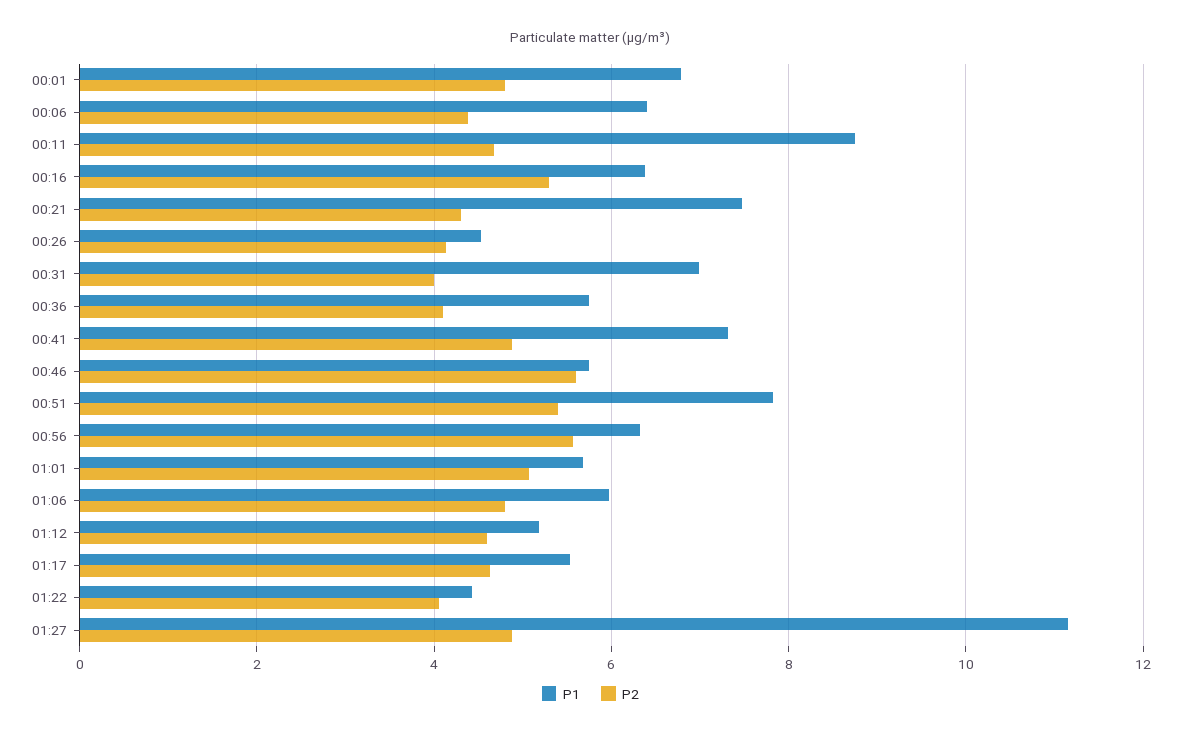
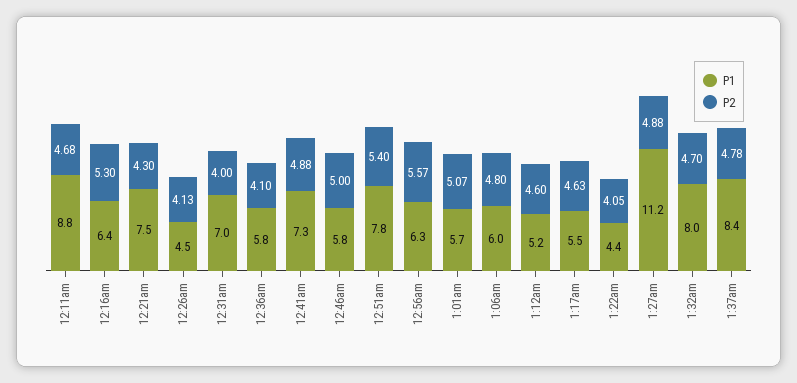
P1, 00:01: 6.8 -> none
P2, 00:01: 4.8 -> none
P1, 00:06: 6.4 -> none
P2, 00:06: 4.4 -> none
P2, 00:46: 5.6 -> 5
P1, 1:32am: none -> 8
P2, 1:32am: none -> 4.7
P1, 1:37am: none -> 8.4
P2, 1:37am: none -> 4.78

